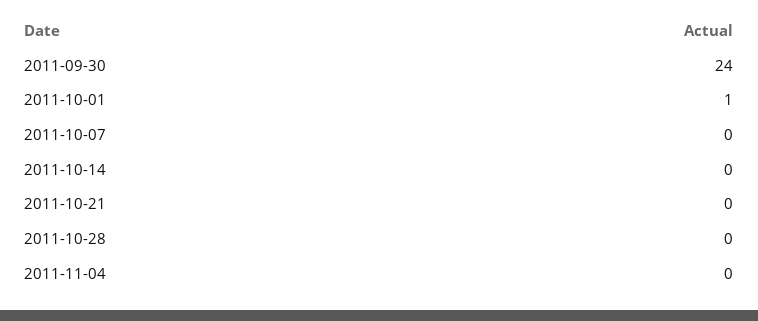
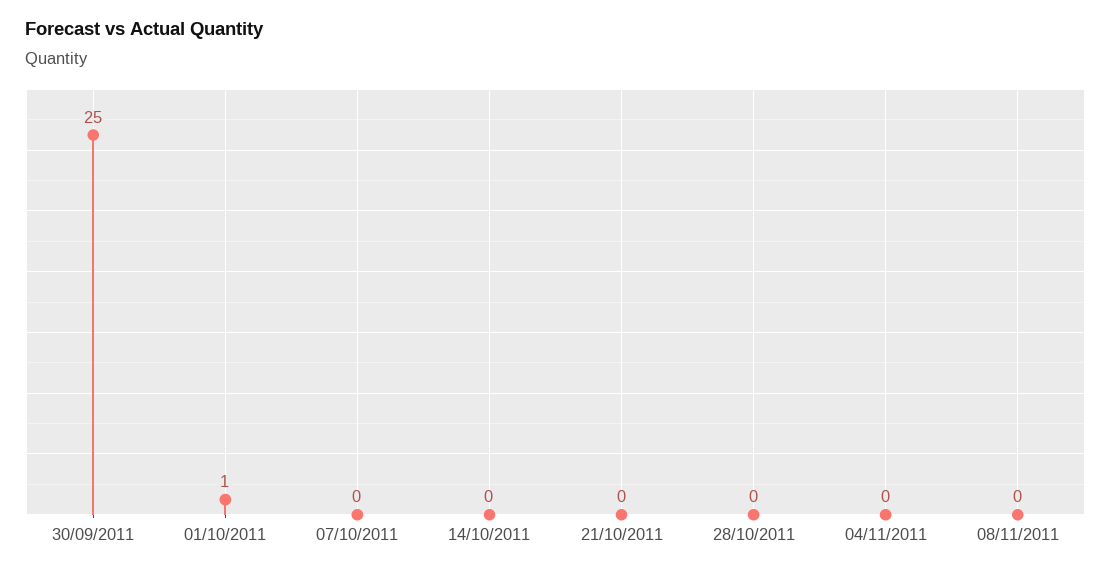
2011-09-30: 24 -> 25
08/11/2011: none -> 0

